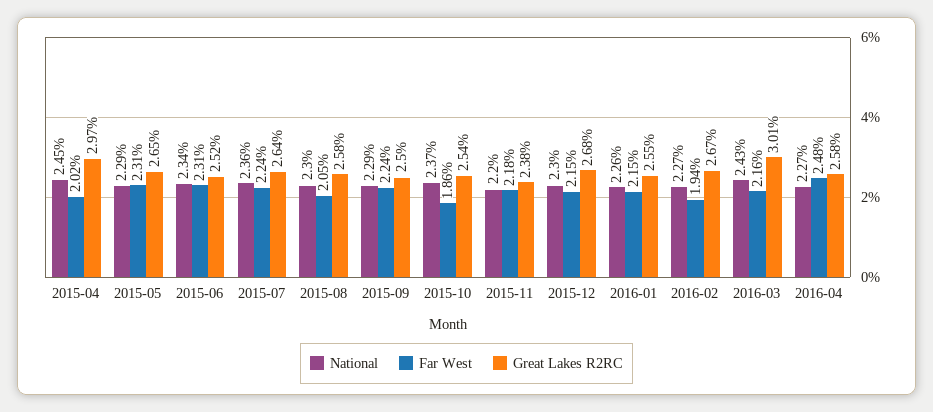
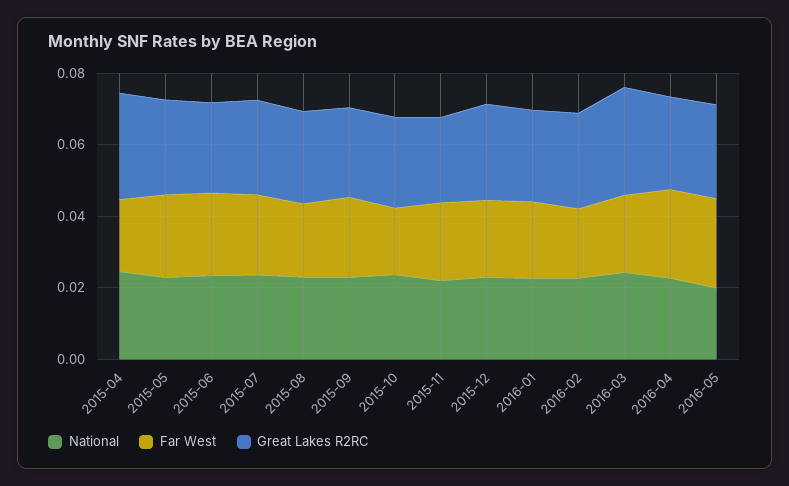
National, 2016-05: none -> 0.02
Far West, 2016-05: none -> 0.025
Great Lakes R2RC, 2016-05: none -> 0.025

